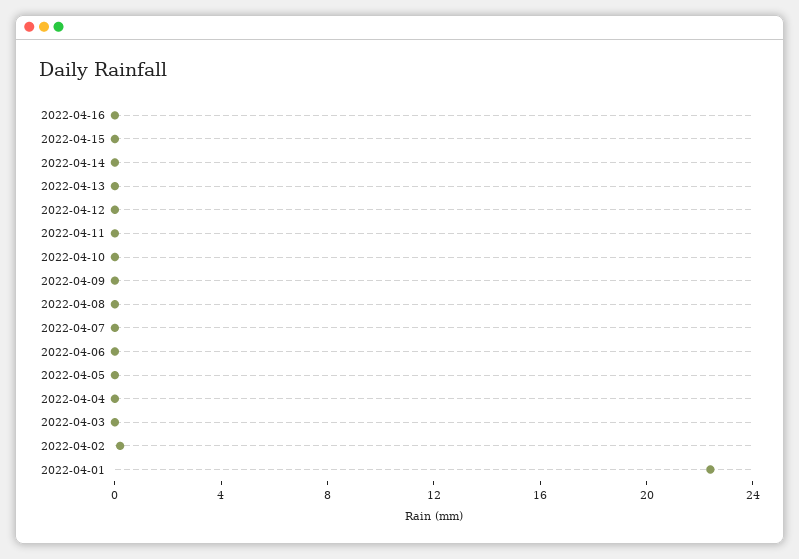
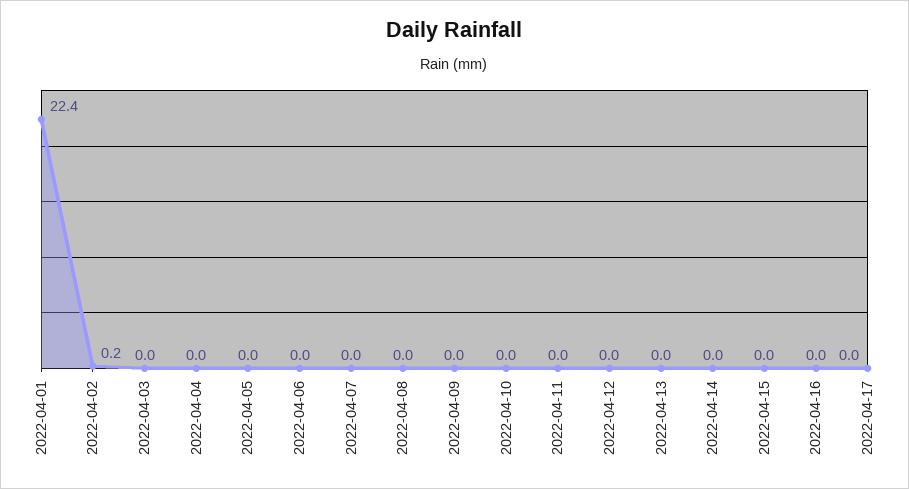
2022-04-17: none -> 0

